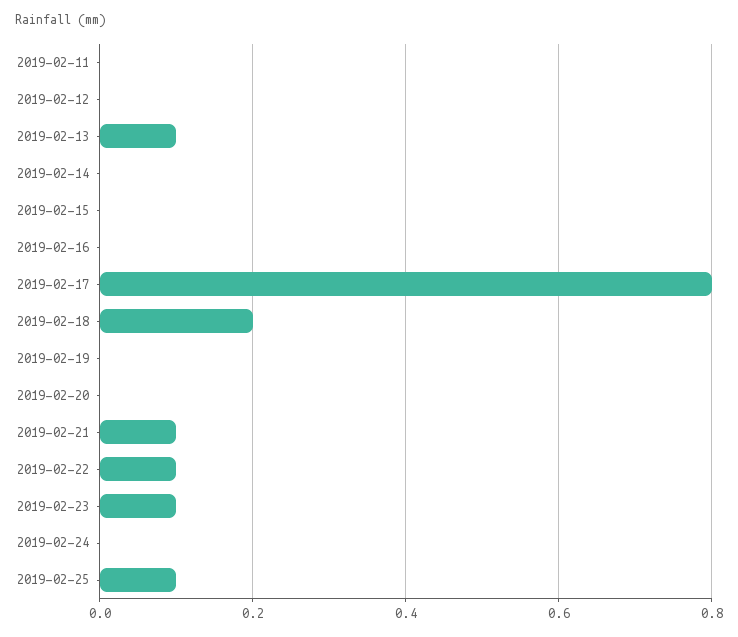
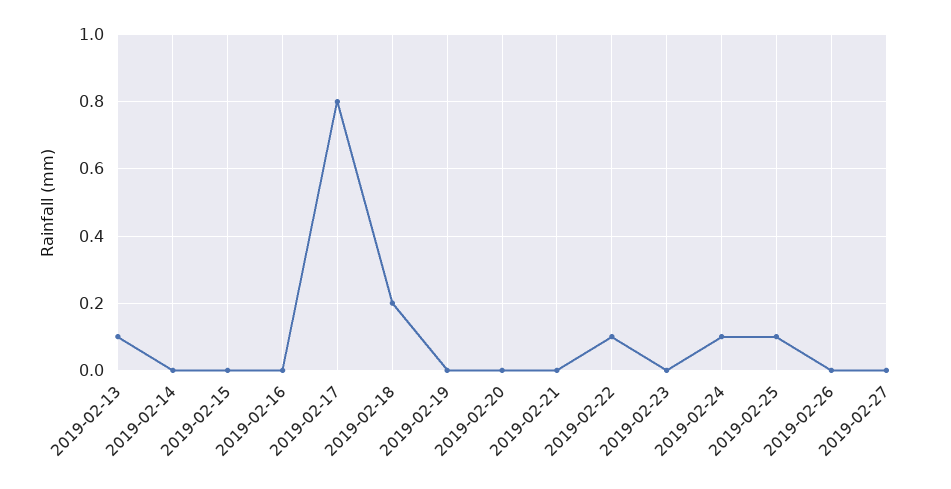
2019-02-11: 0 -> none
2019-02-12: 0 -> none
2019-02-21: 0.1 -> 0
2019-02-23: 0.1 -> 0
2019-02-24: 0 -> 0.1
2019-02-26: none -> 0
2019-02-27: none -> 0

